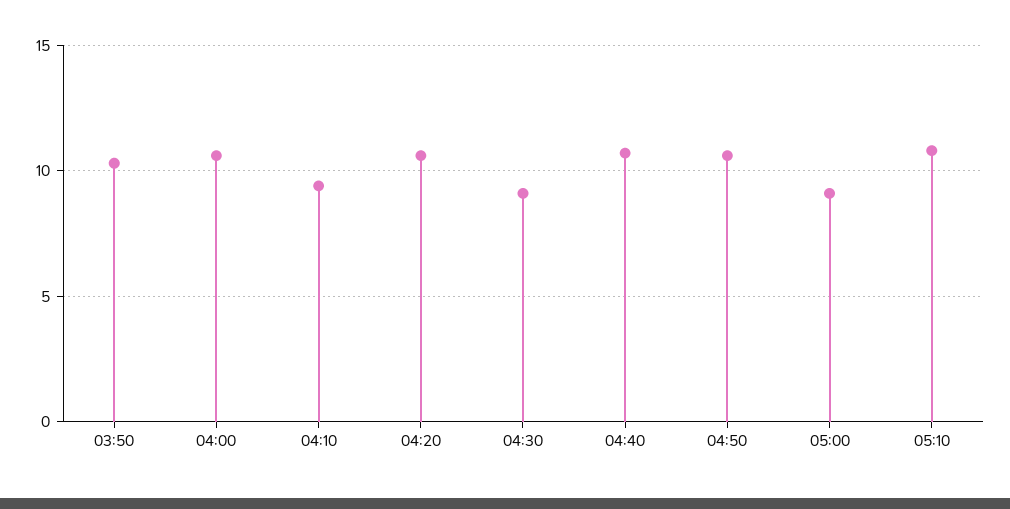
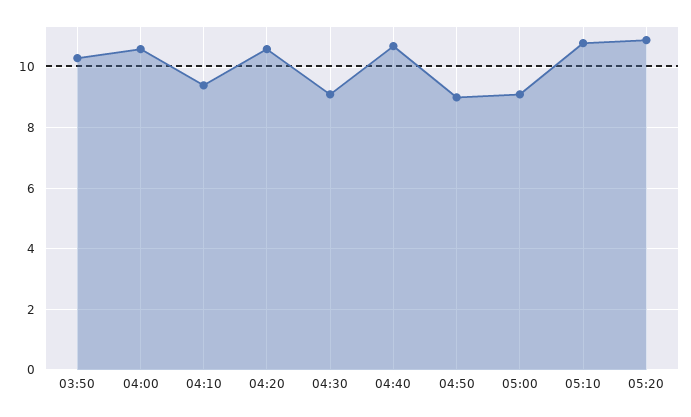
04:50: 10.5 -> 9
05:20: none -> 11

